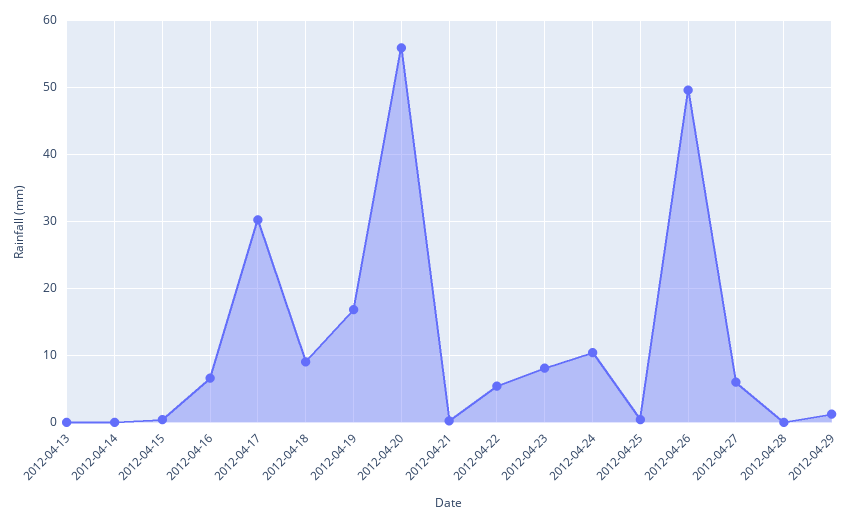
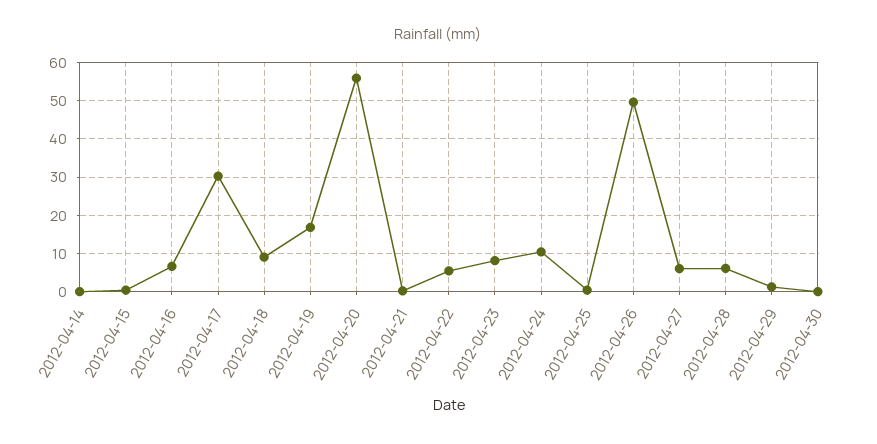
2012-04-13: 0 -> none
2012-04-28: 0 -> 6
2012-04-30: none -> 0

